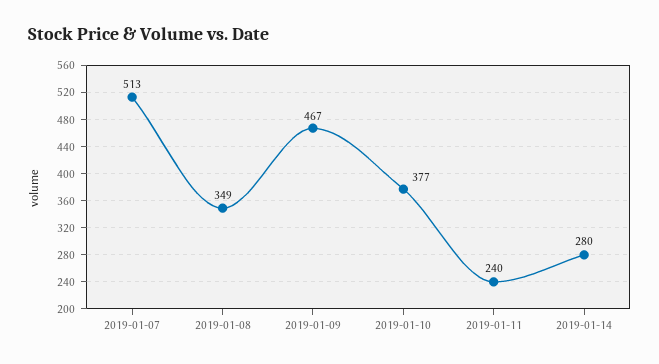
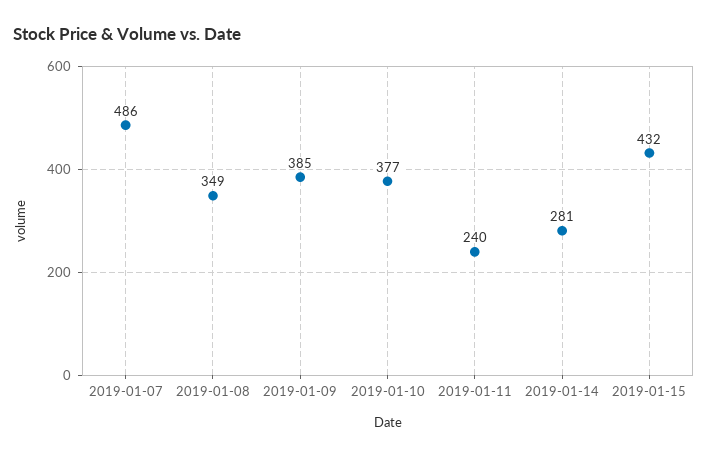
2019-01-07: 513 -> 486
2019-01-09: 467 -> 385
2019-01-14: 280 -> 281
2019-01-15: none -> 432

